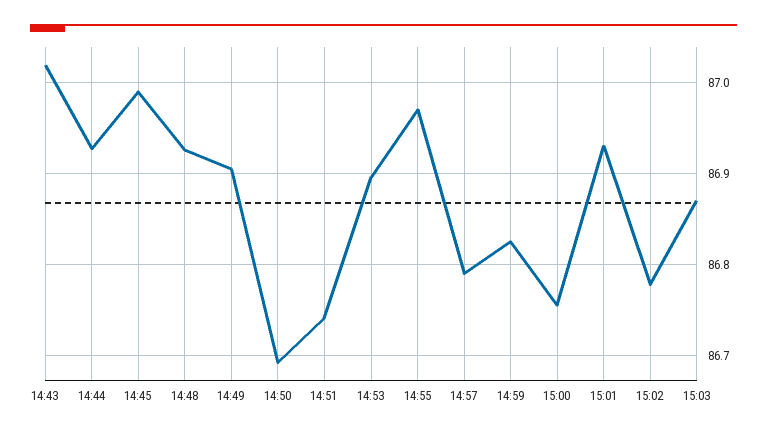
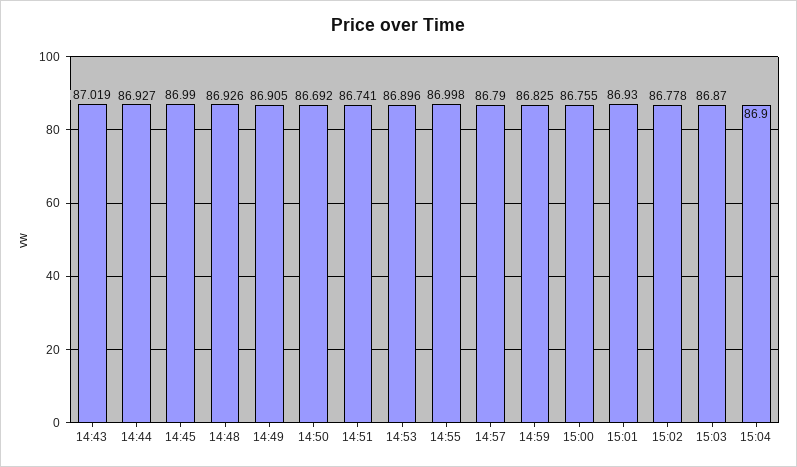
14:55: 86.97 -> 86.998
15:04: none -> 86.9

